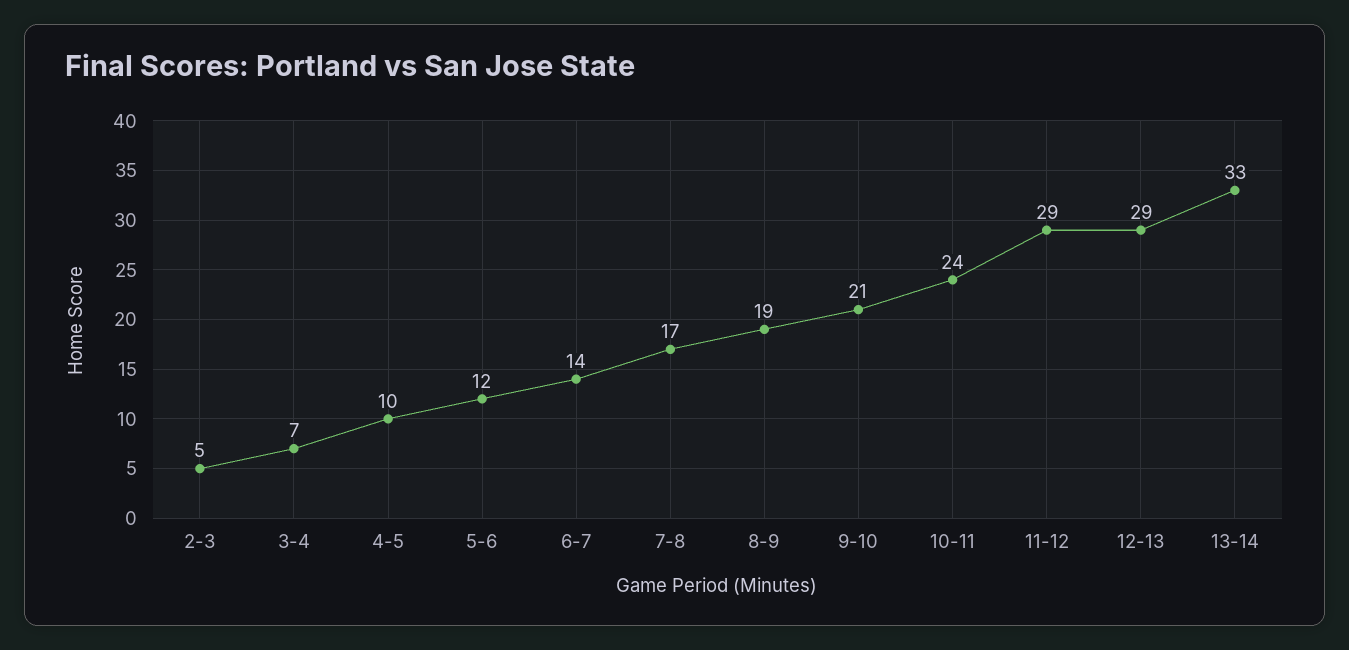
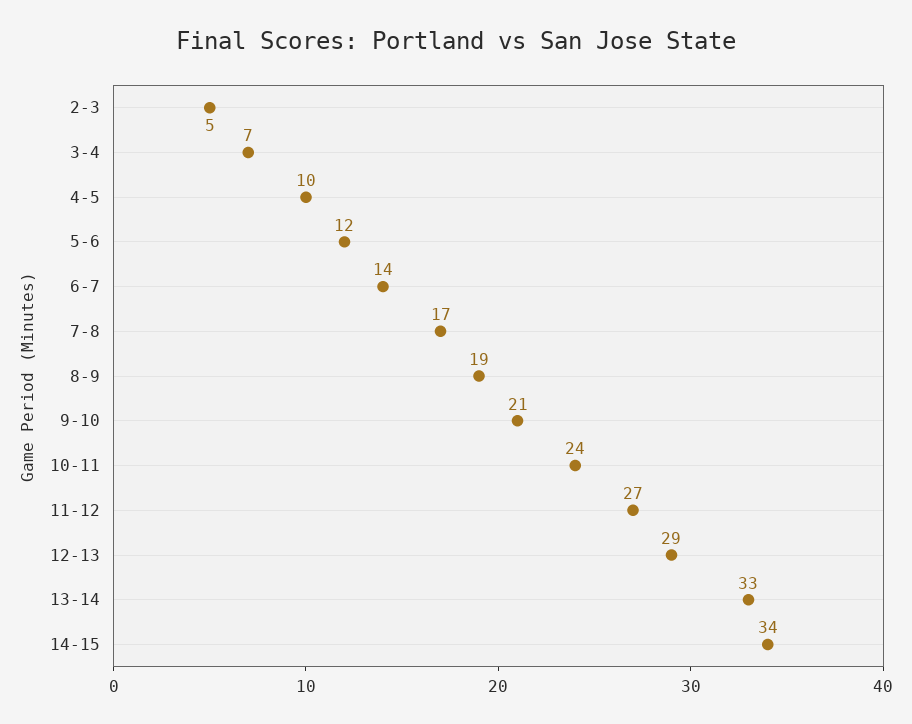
11-12: 29 -> 27
14-15: none -> 34

